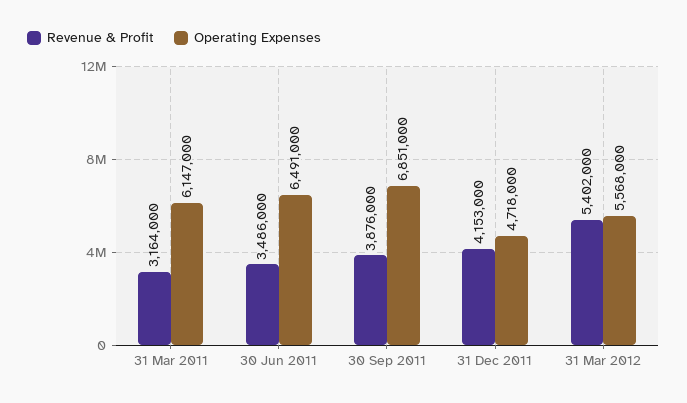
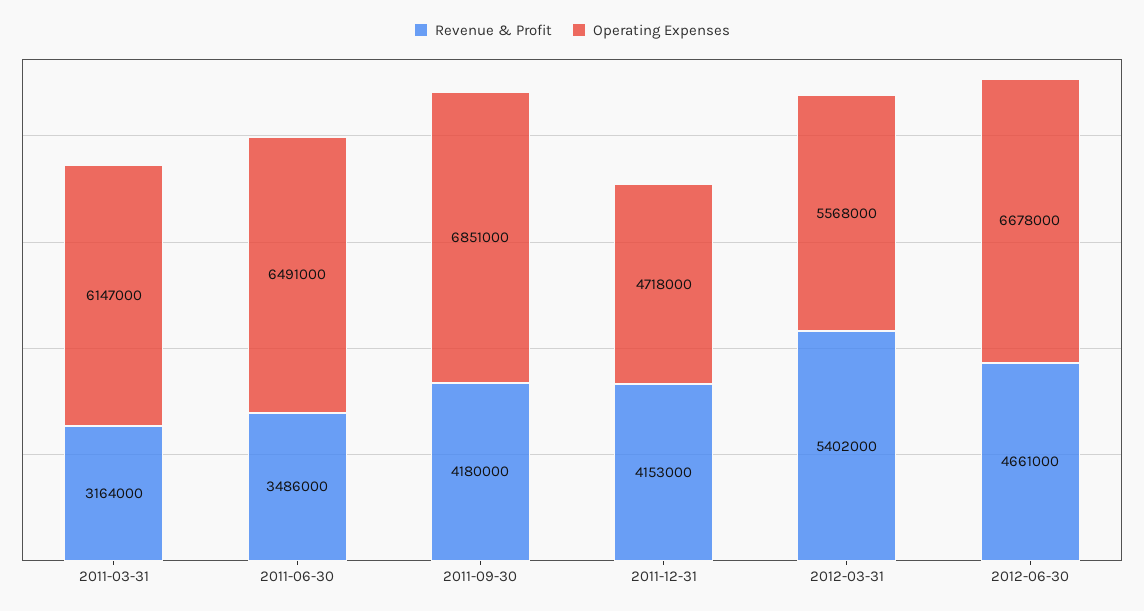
Revenue & Profit, 30 Sep 2011: 3876000 -> 4180000
Revenue & Profit, 2012-06-30: none -> 4661000
Operating Expenses, 2012-06-30: none -> 6678000

